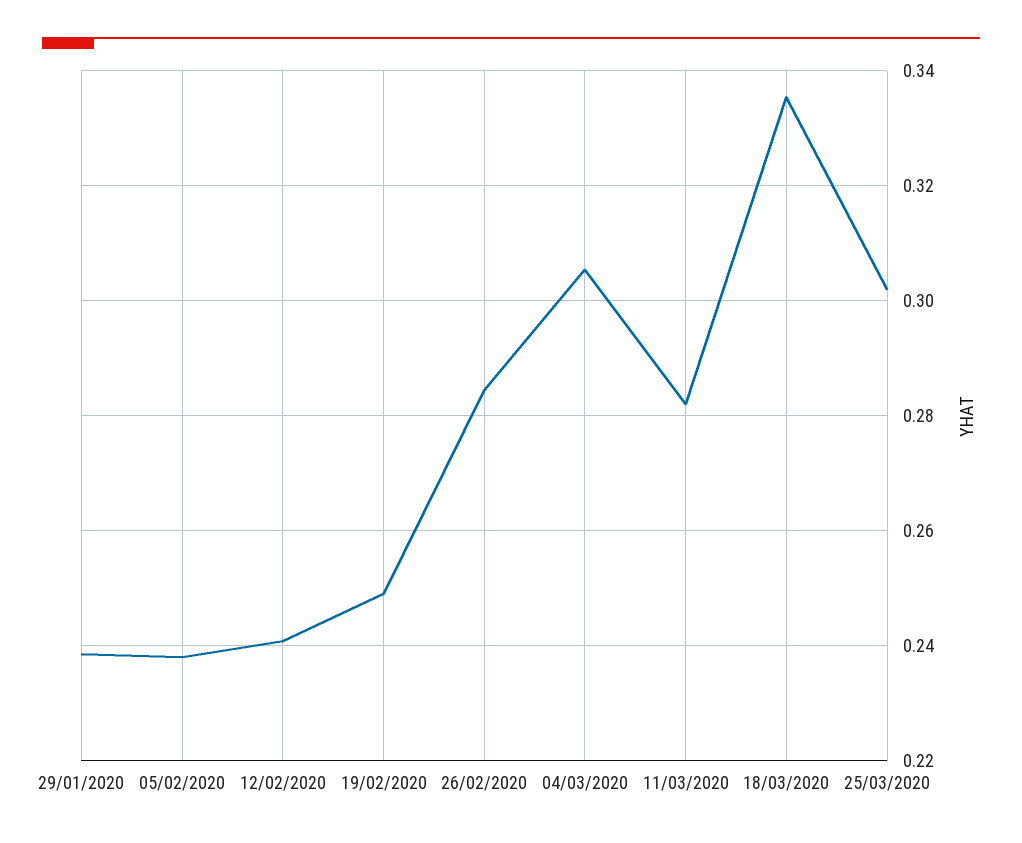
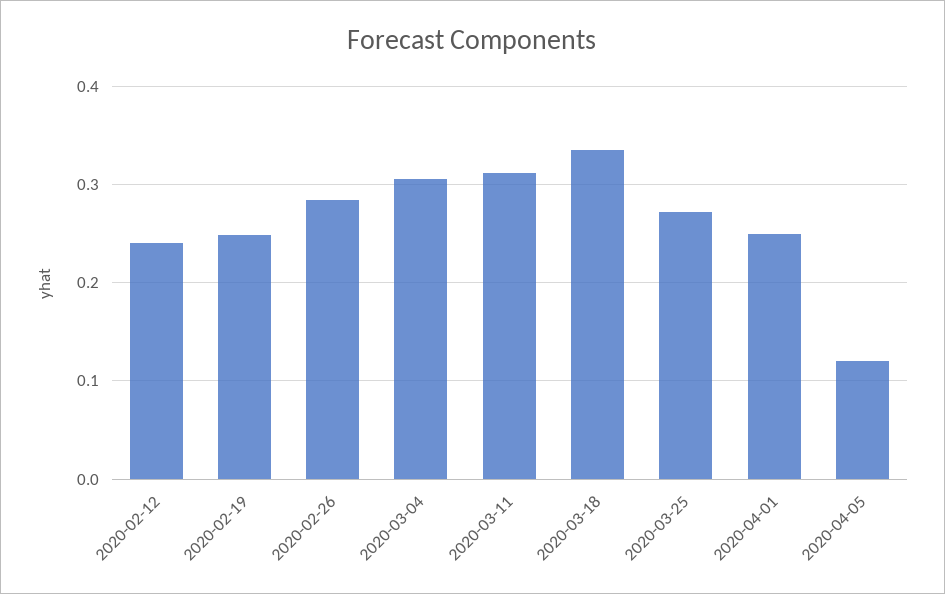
29/01/2020: 0.238 -> none
05/02/2020: 0.238 -> none
11/03/2020: 0.282 -> 0.31
25/03/2020: 0.302 -> 0.27
2020-04-01: none -> 0.25
2020-04-05: none -> 0.12

